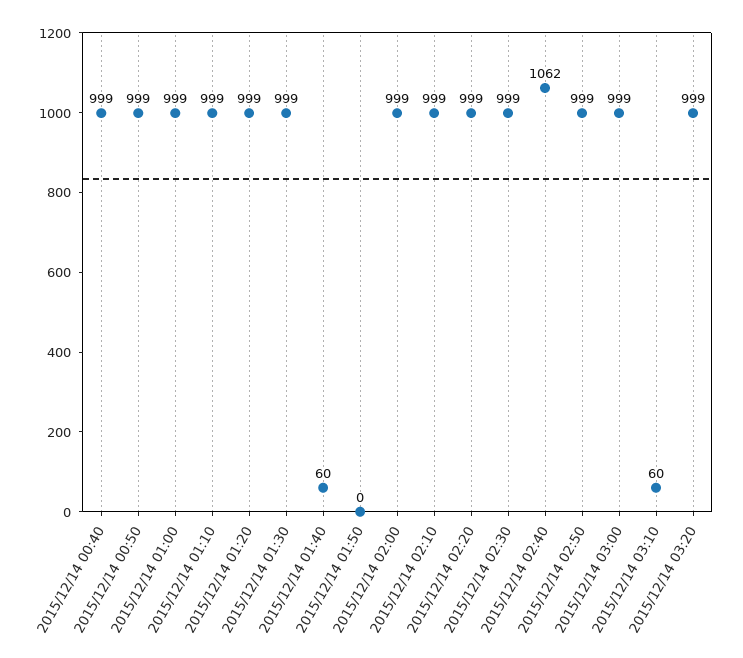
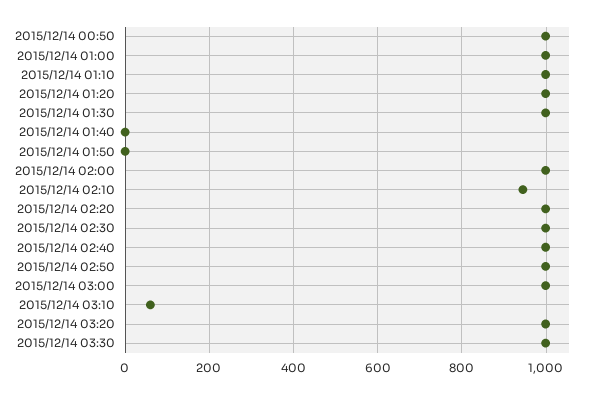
2015/12/14 00:40: 999 -> none
2015/12/14 01:40: 60 -> 0
2015/12/14 02:10: 999 -> 940
2015/12/14 02:40: 1062 -> 1000
2015/12/14 03:30: none -> 1000

